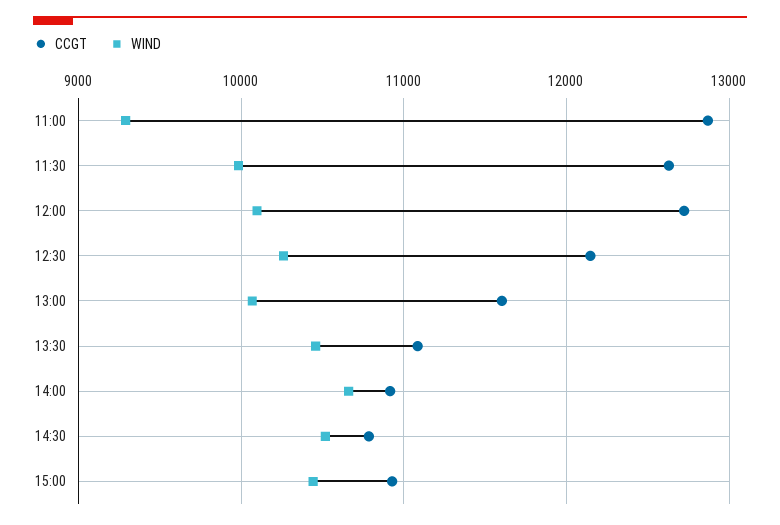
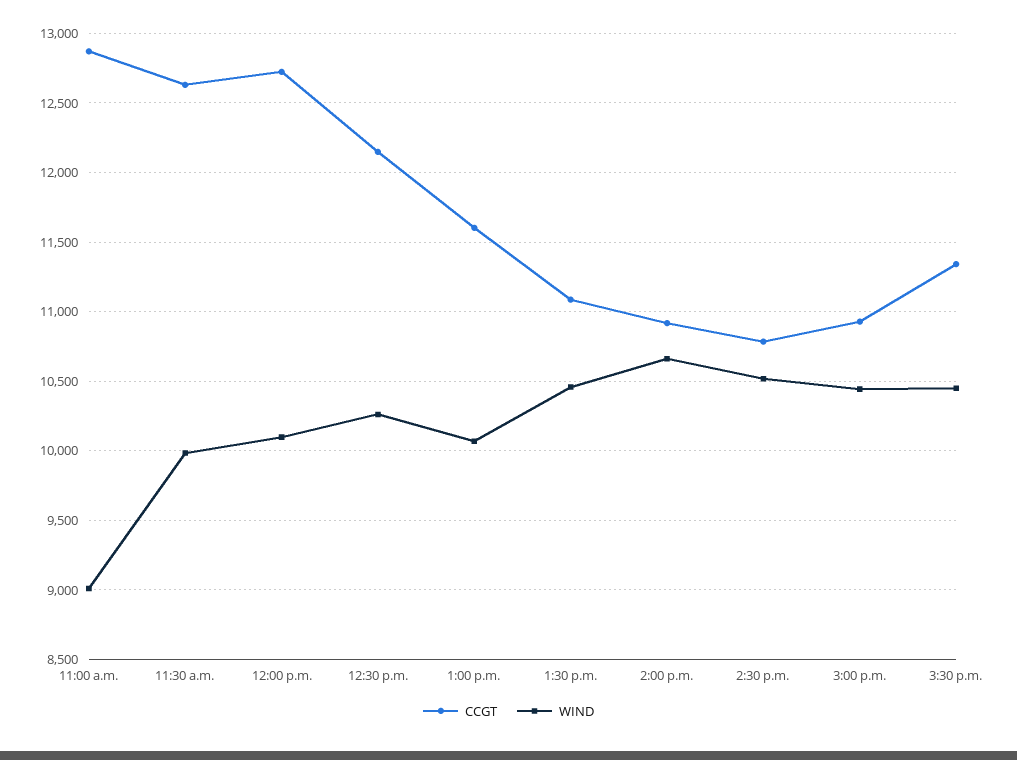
WIND, 11:00: 9300 -> 9000
CCGT, 3:30 p.m.: none -> 11350
WIND, 3:30 p.m.: none -> 10450

